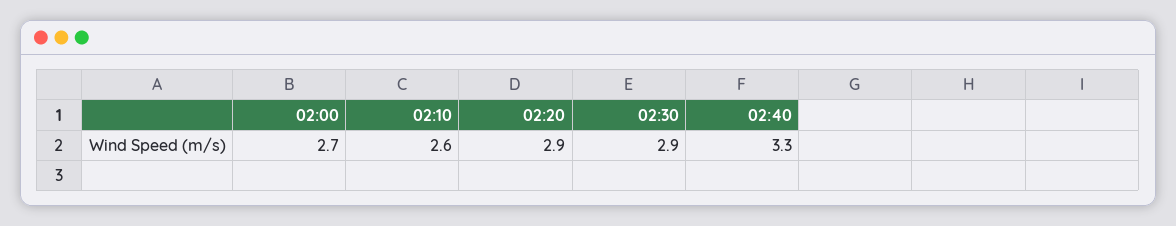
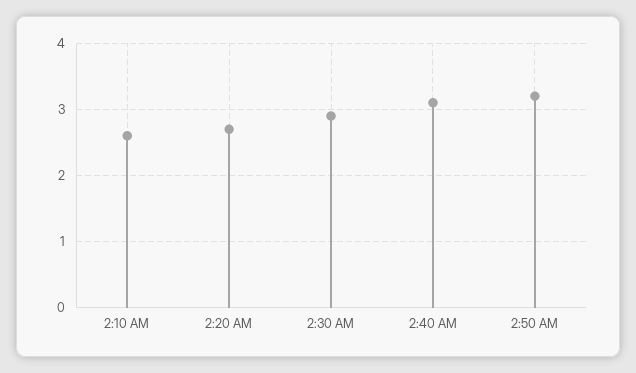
02:00: 2.7 -> none
02:20: 2.9 -> 2.7
02:40: 3.3 -> 3.1
2:50 AM: none -> 3.2

